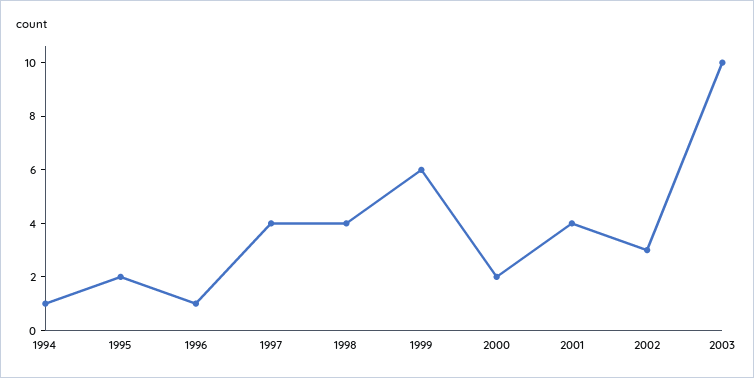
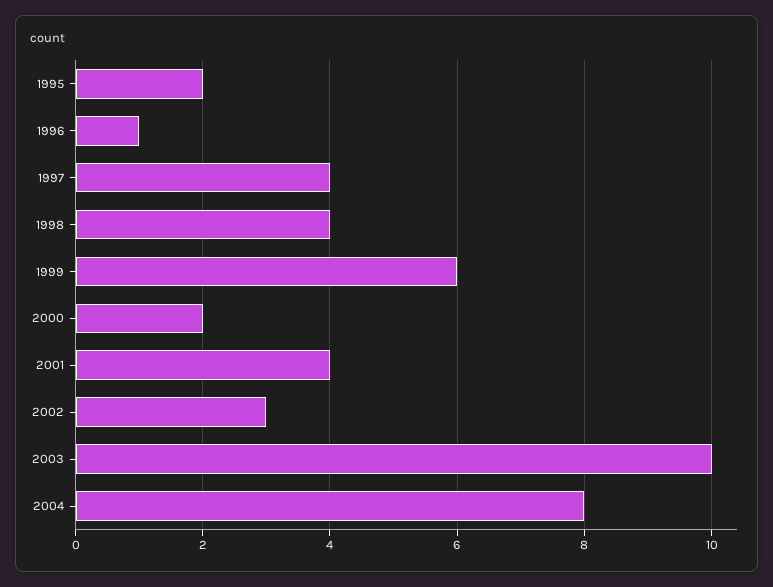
1994: 1 -> none
2004: none -> 8

